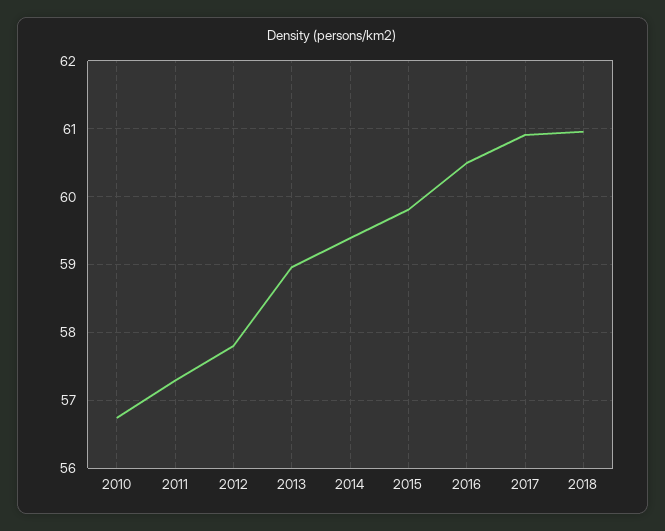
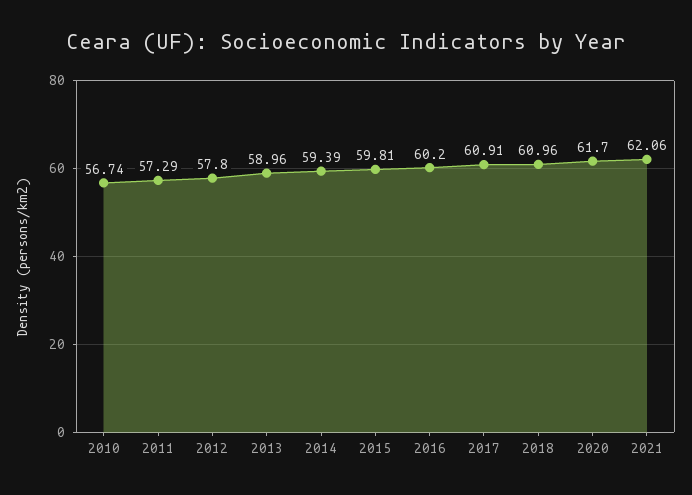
2016: 60.5 -> 60.2
2020: none -> 61.7
2021: none -> 62.06

